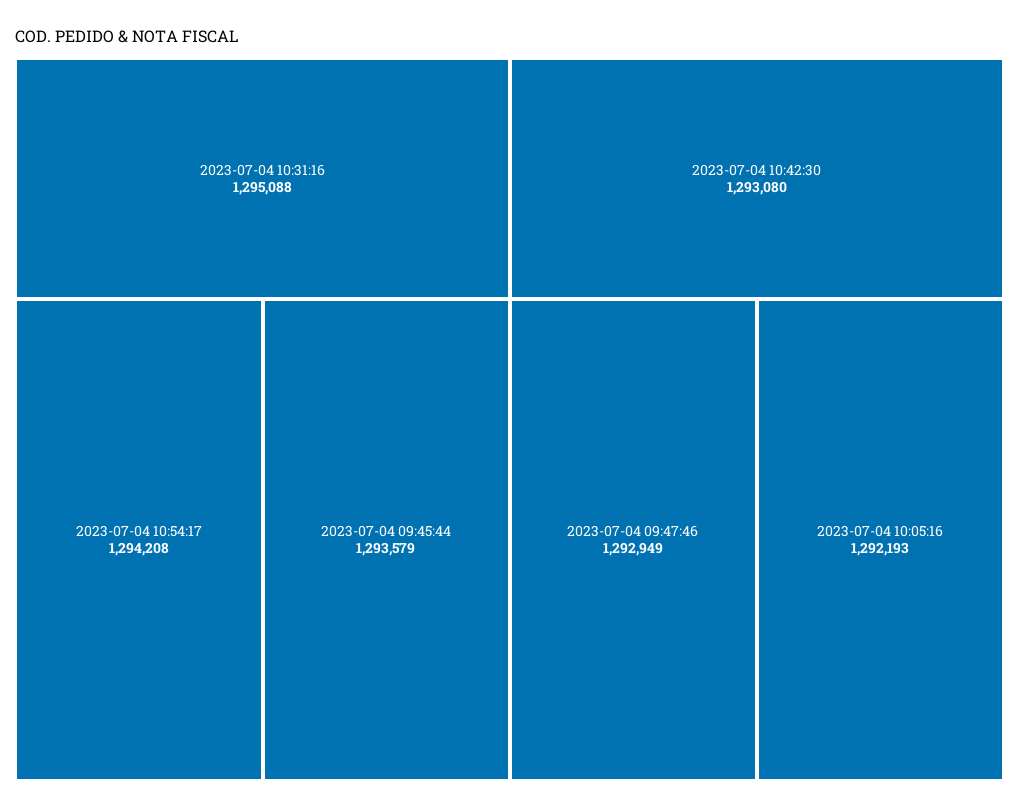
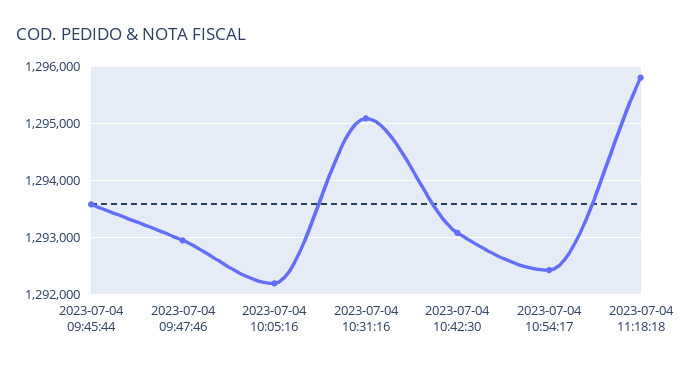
2023-07-04 10:54:17: 1294208 -> 1292400
2023-07-04 11:18:18: none -> 1295800

